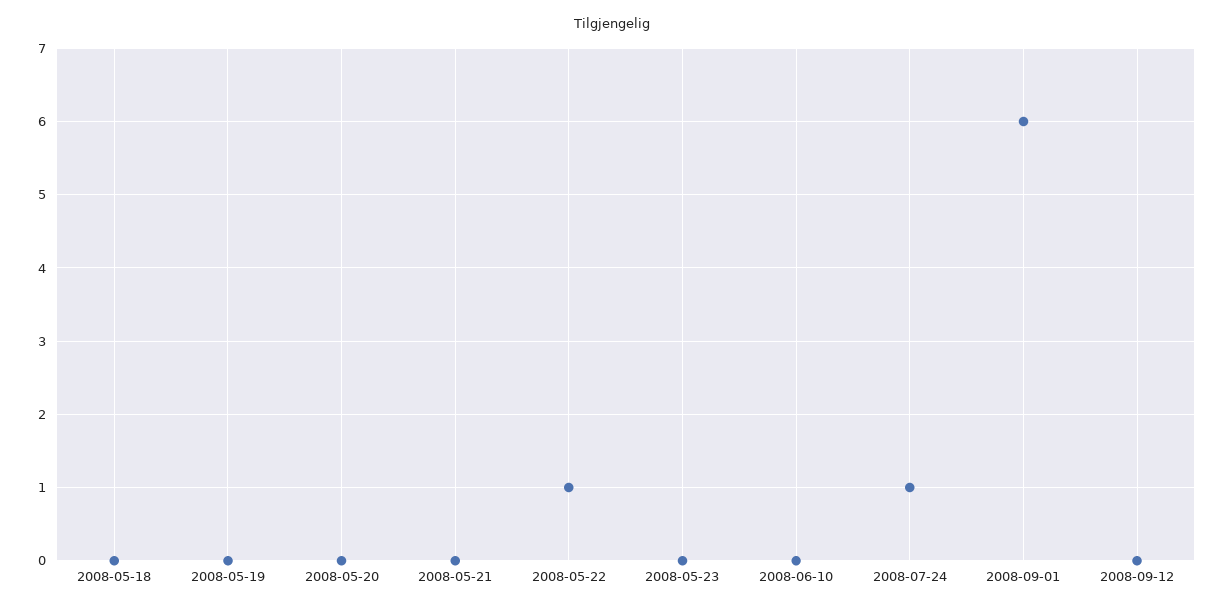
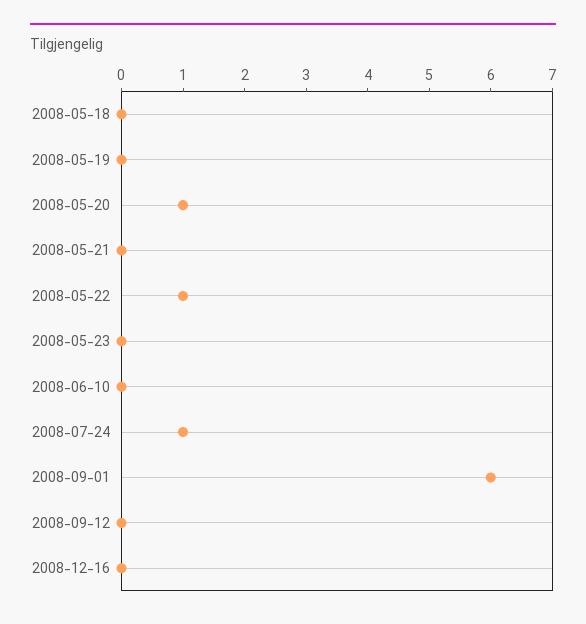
2008-05-20: 0 -> 1
2008-12-16: none -> 0

